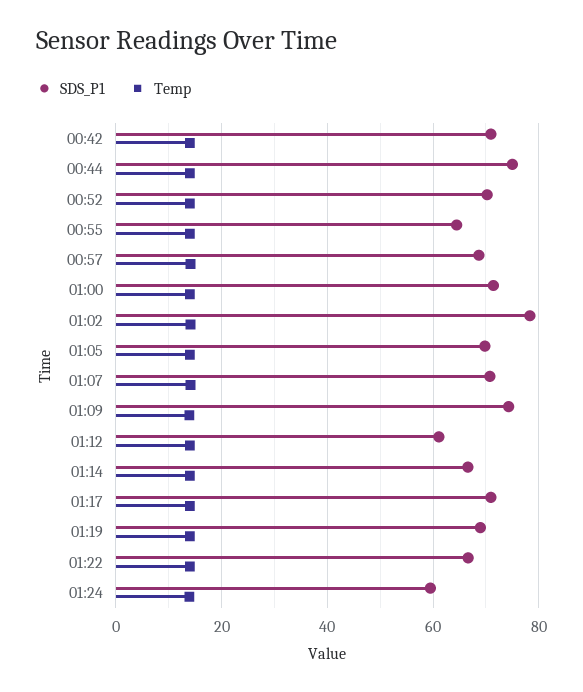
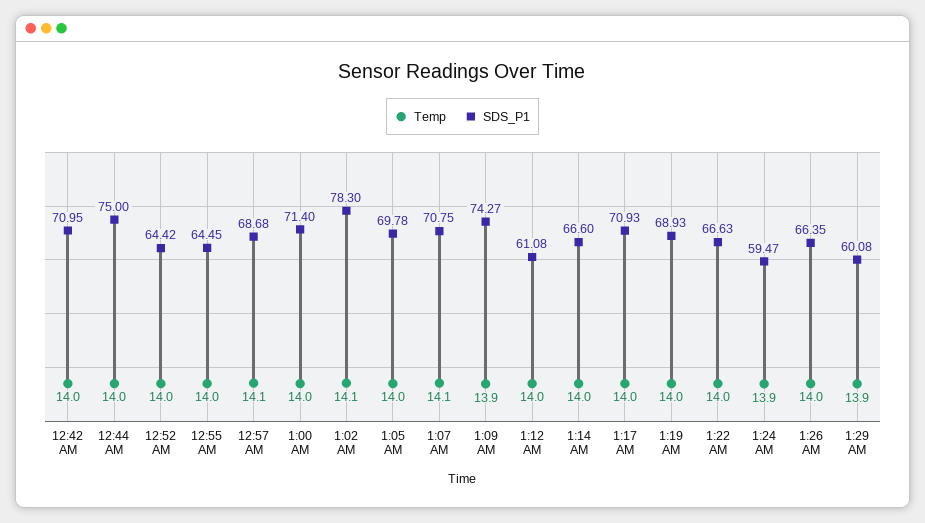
SDS_P1, 00:52: 70 -> 64.42
Temp, 1:26 AM: none -> 14
SDS_P1, 1:26 AM: none -> 66.35
Temp, 1:29 AM: none -> 13.9
SDS_P1, 1:29 AM: none -> 60.08

